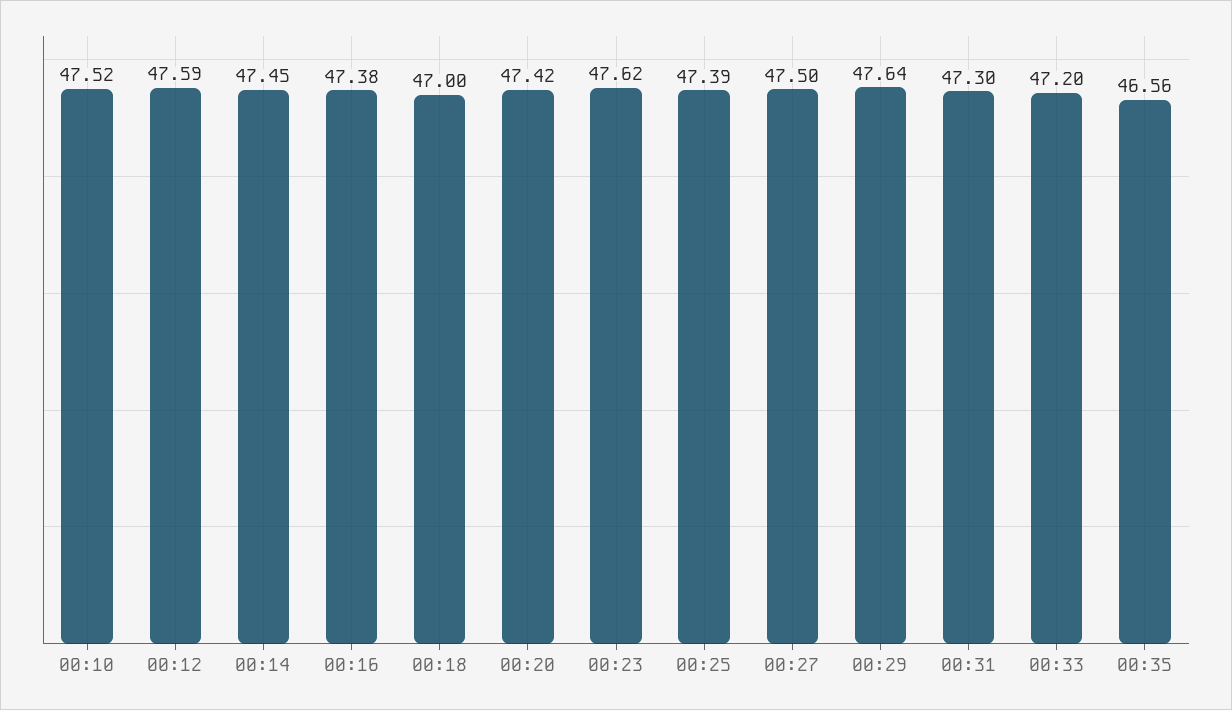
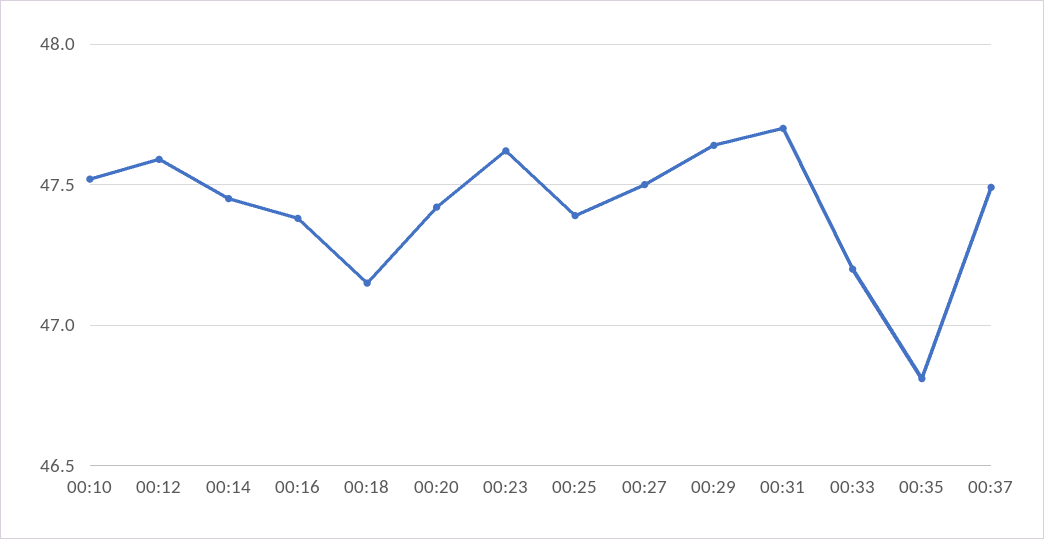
00:18: 47 -> 47.15
00:31: 47.3 -> 47.7
00:35: 46.56 -> 46.8
00:37: none -> 47.5

